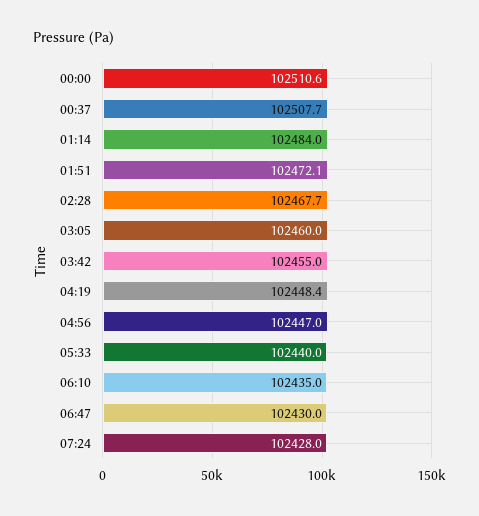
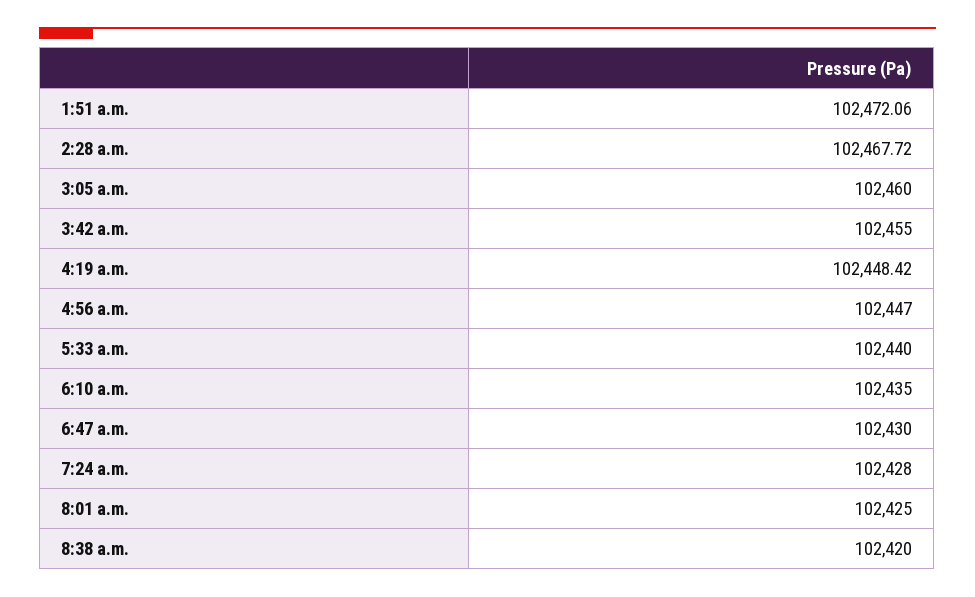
00:00: 102510.6 -> none
00:37: 102507.7 -> none
01:14: 102484 -> none
8:01 a.m.: none -> 102425
8:38 a.m.: none -> 102420

